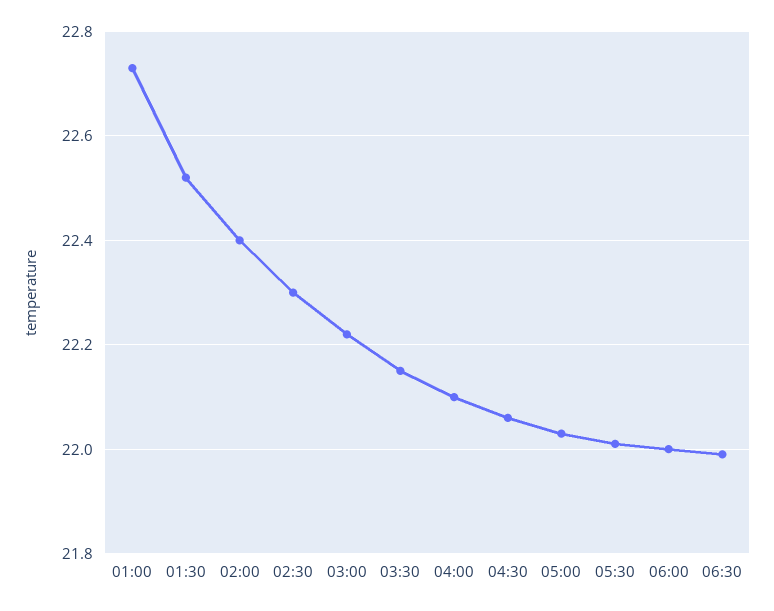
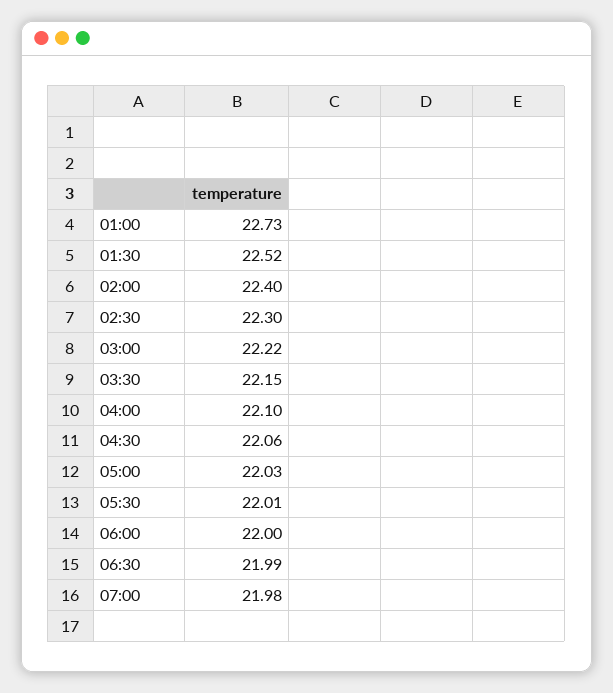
07:00: none -> 21.98

